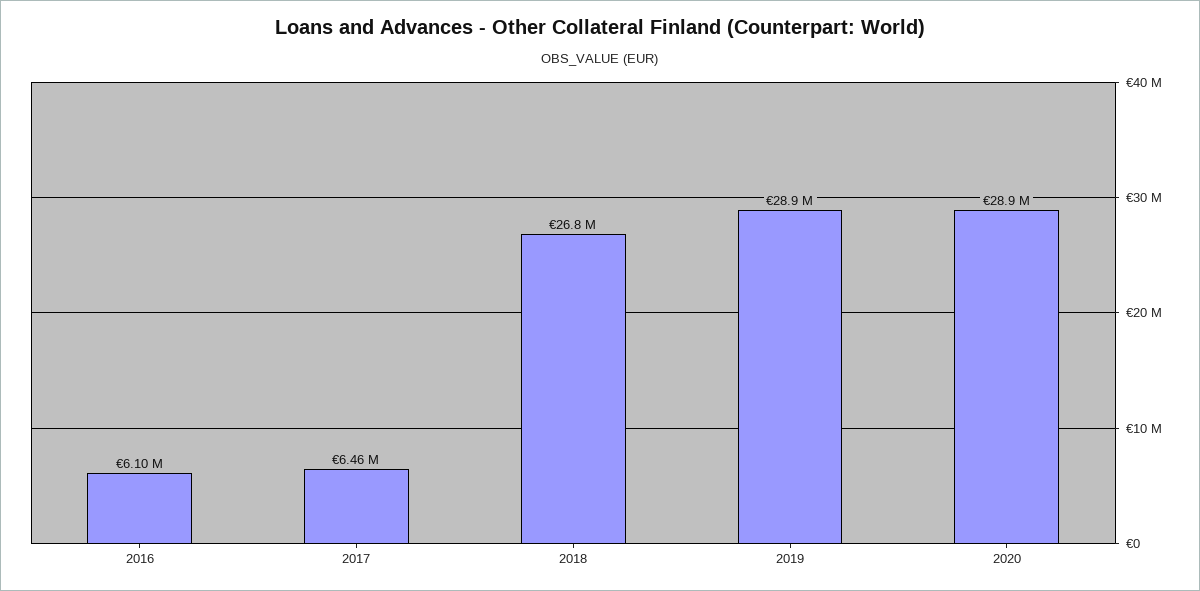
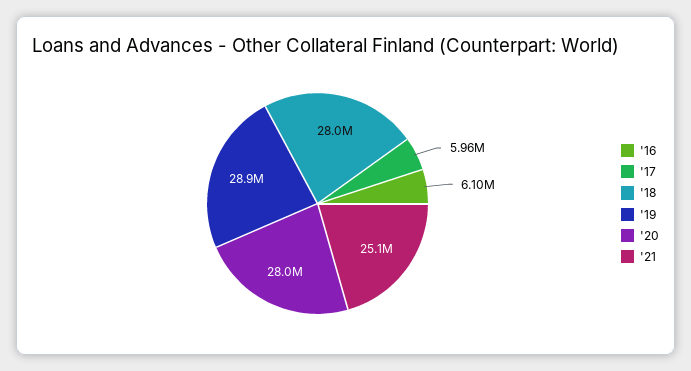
2017: 6460000 -> 5960000
2018: 26800000 -> 28000000
2020: 28900000 -> 28000000
'21: none -> 25100000

